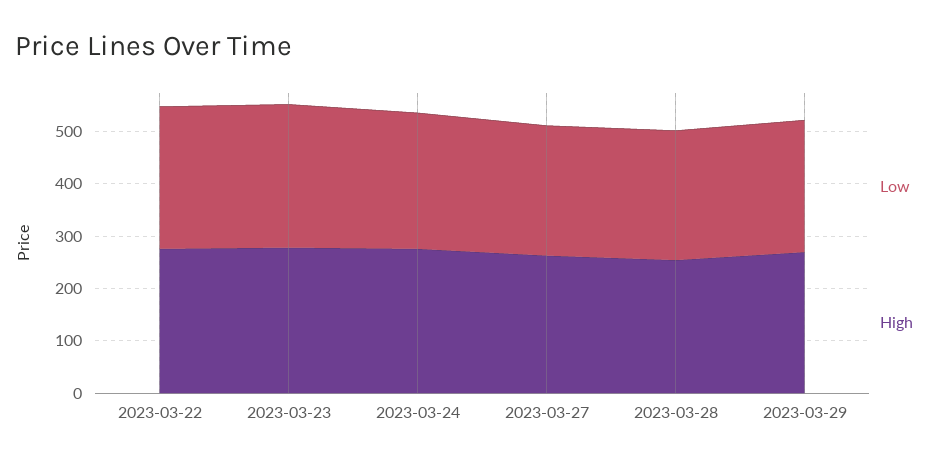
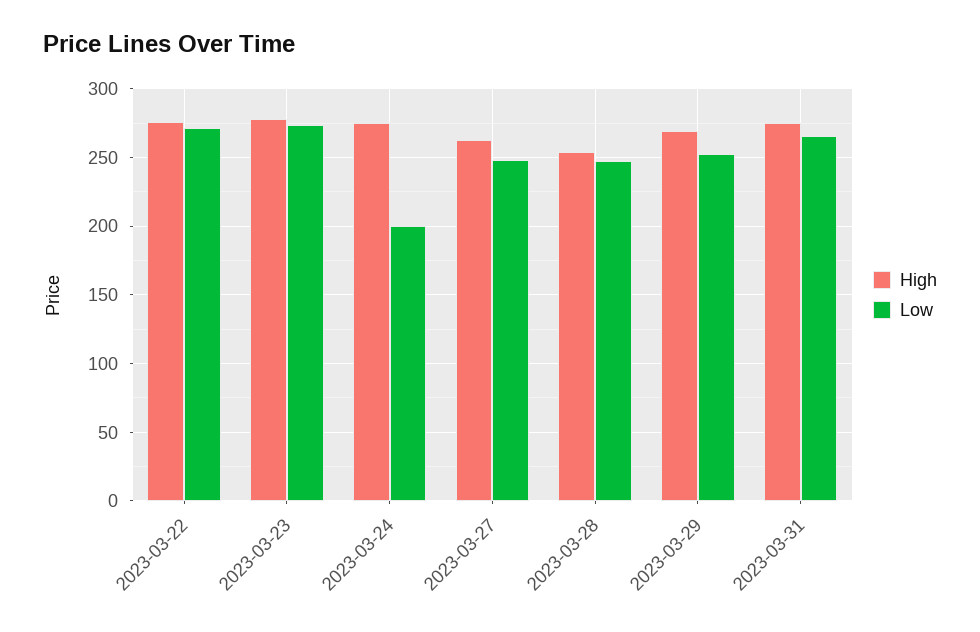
Low, 2023-03-24: 260 -> 200
High, 2023-03-31: none -> 275
Low, 2023-03-31: none -> 265

